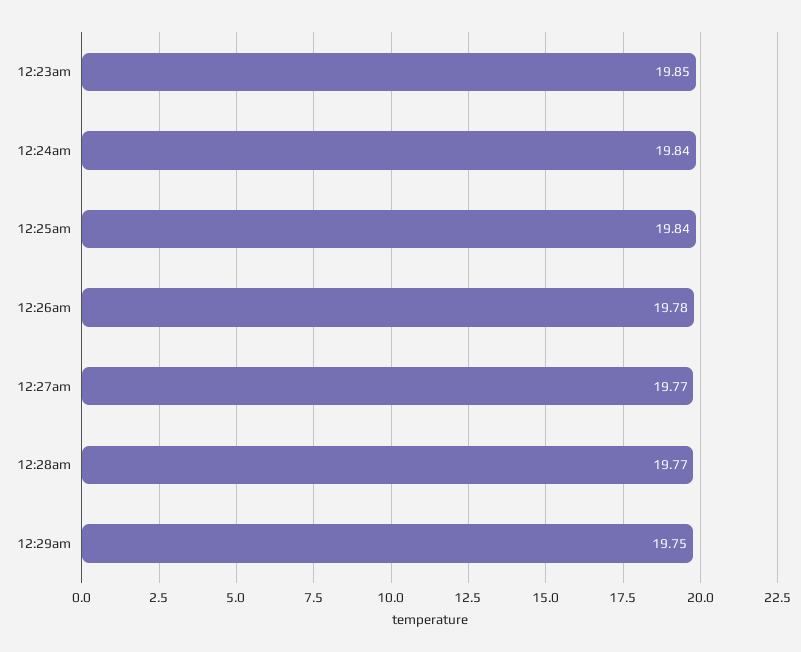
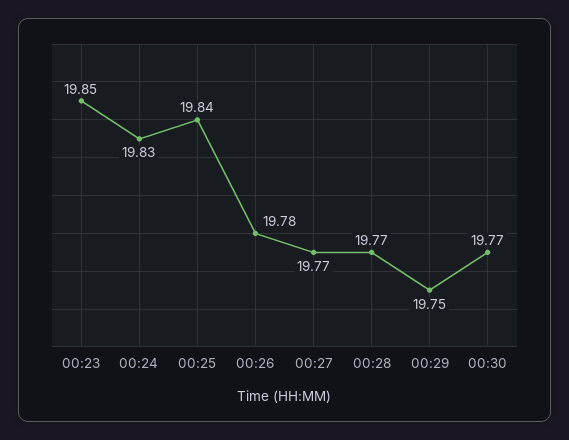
12:24am: 19.84 -> 19.83
00:30: none -> 19.77

